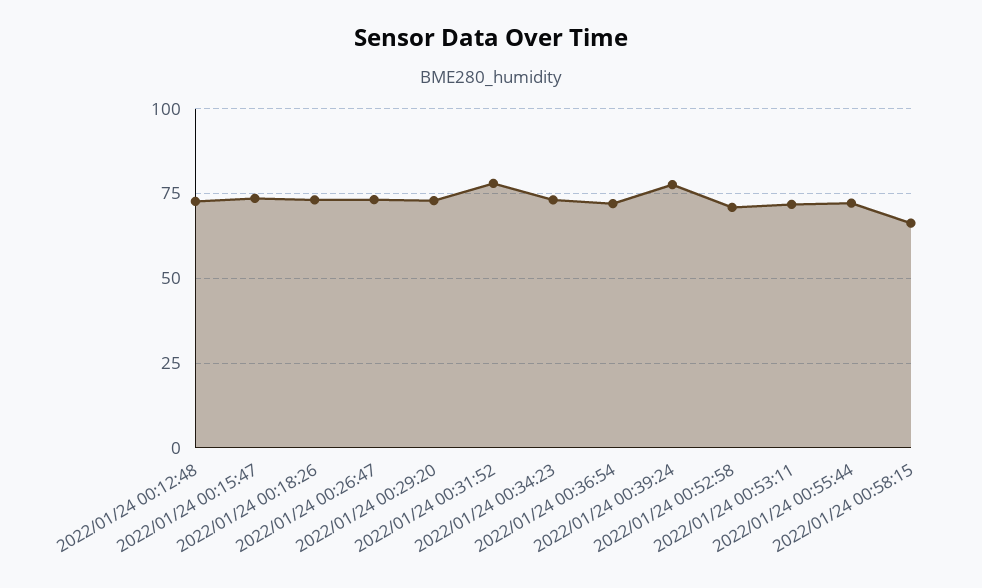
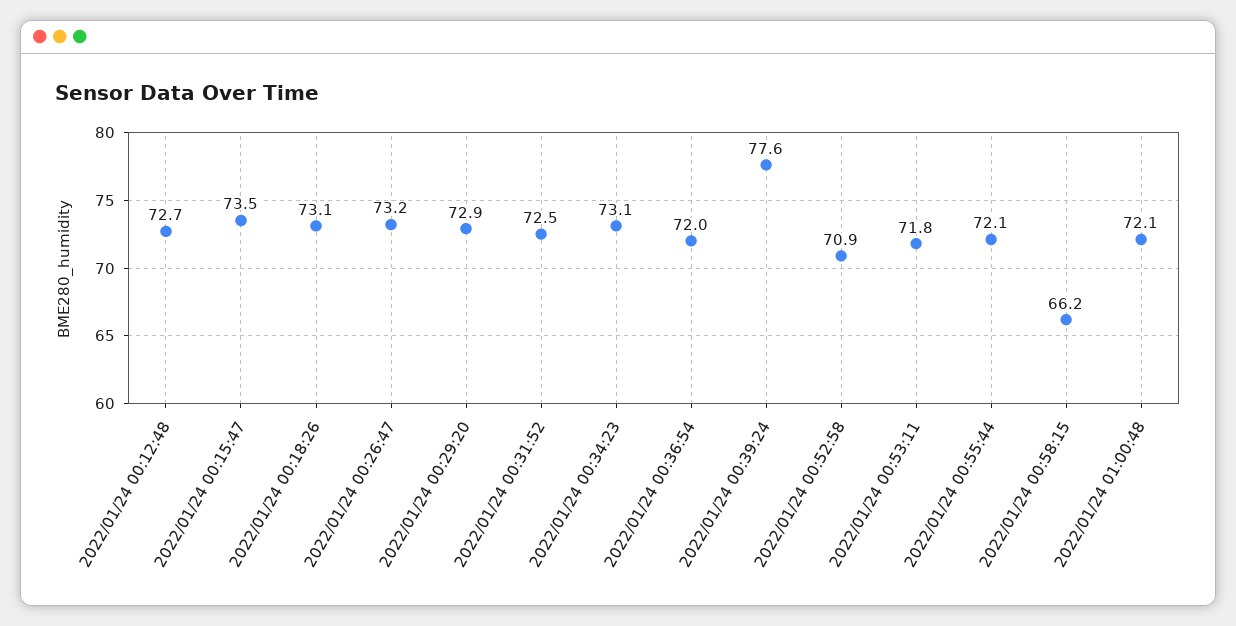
2022/01/24 00:31:52: 77.5 -> 72.5
2022/01/24 01:00:48: none -> 72.1

